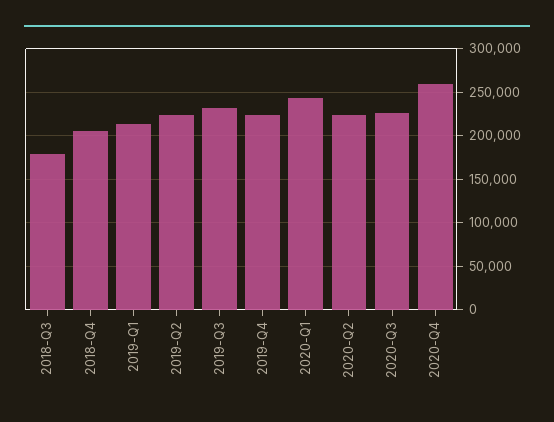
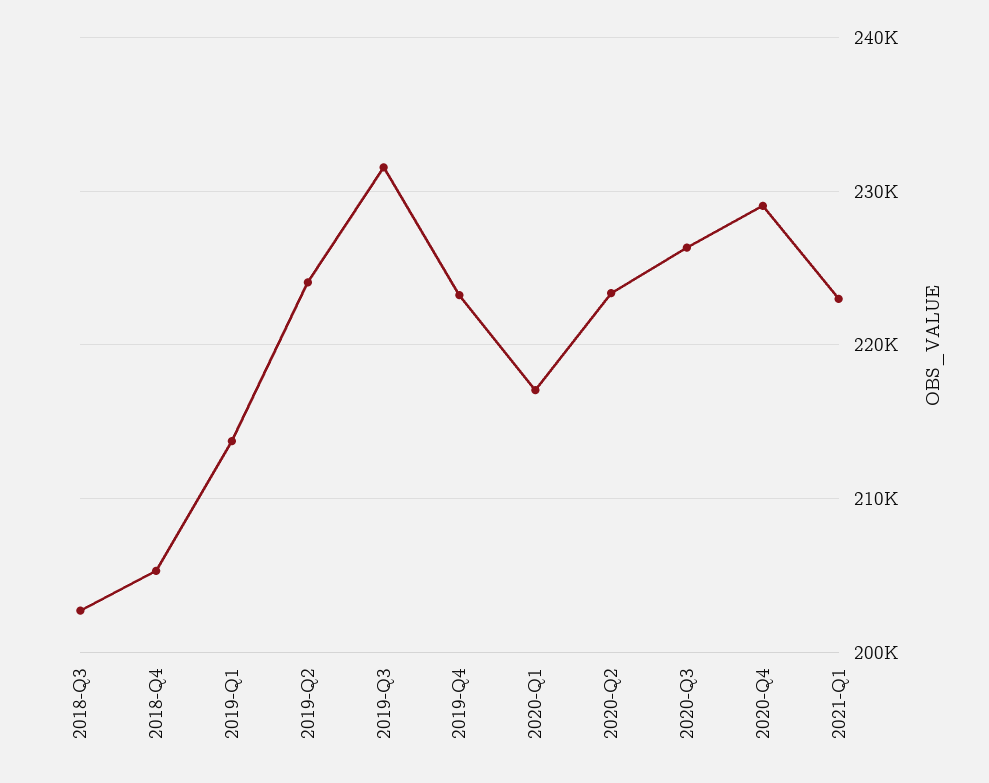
2018-Q3: 180000 -> 203000
2020-Q1: 240000 -> 217000
2020-Q4: 260000 -> 229000
2021-Q1: none -> 223000

